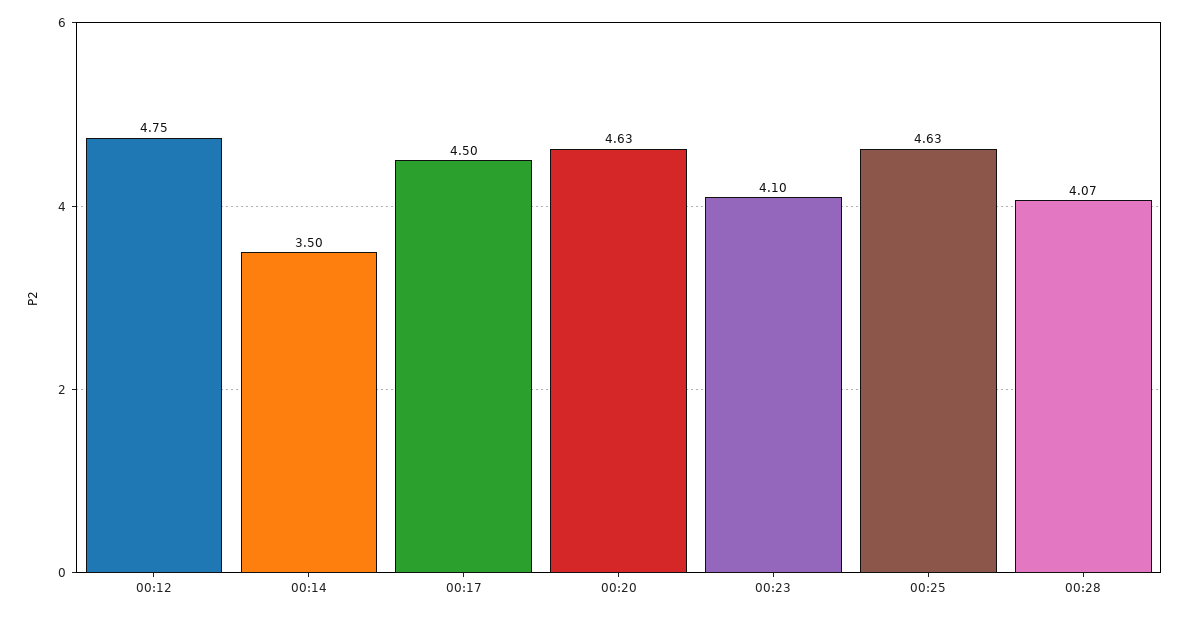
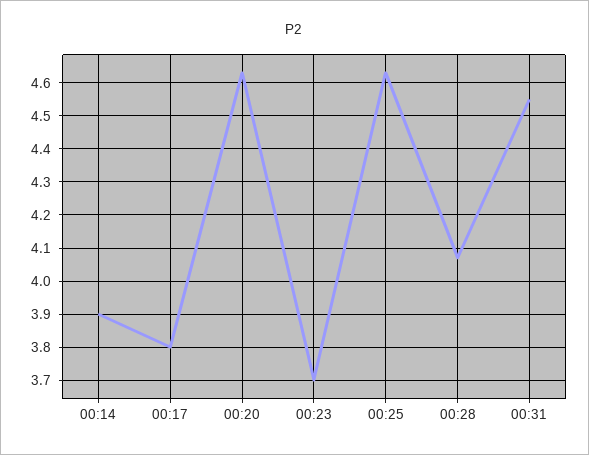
00:12: 4.75 -> none
00:14: 3.5 -> 3.9
00:17: 4.5 -> 3.8
00:23: 4.1 -> 3.7
00:31: none -> 4.55

